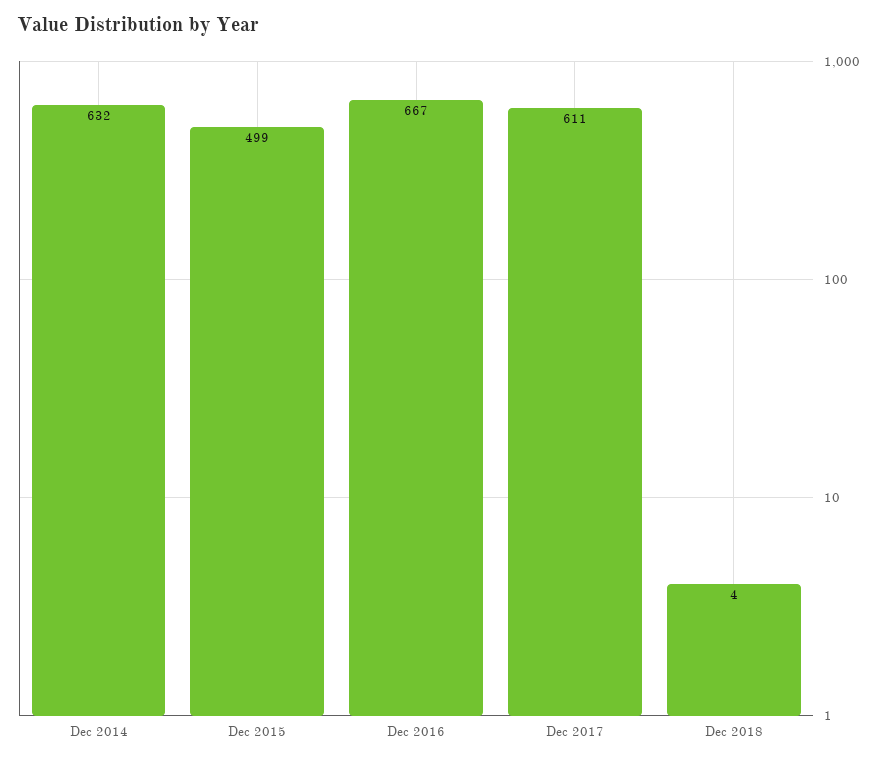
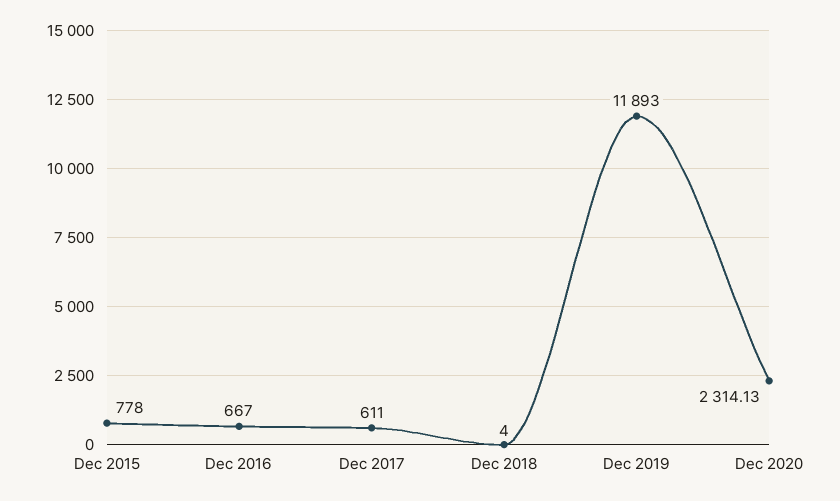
Dec 2014: 632 -> none
Dec 2015: 499 -> 778
Dec 2019: none -> 11893
Dec 2020: none -> 2314.13

